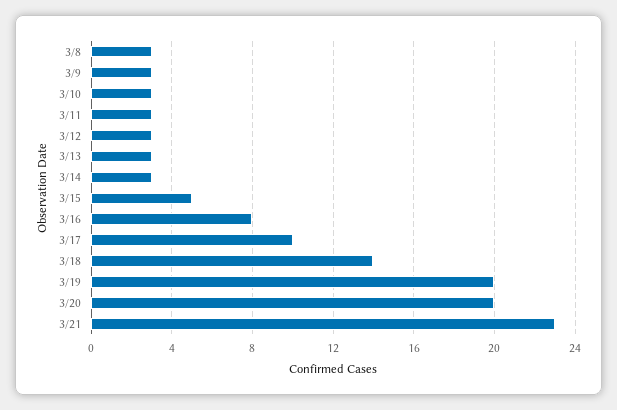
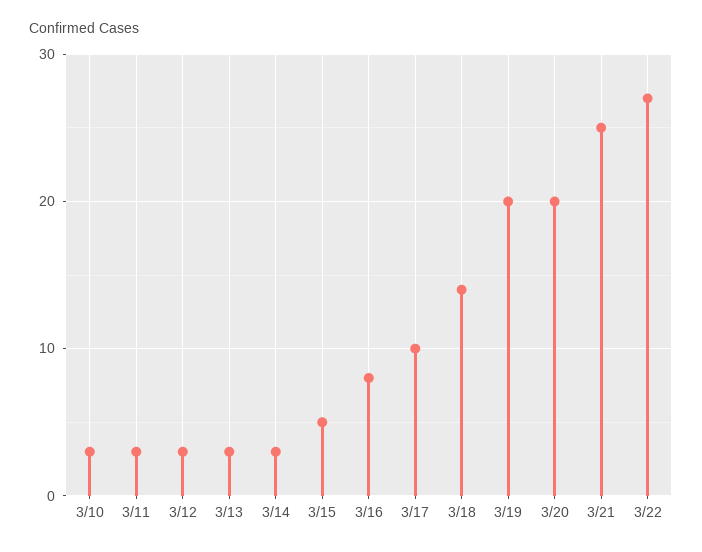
3/8: 3 -> none
3/9: 3 -> none
3/21: 23 -> 25
3/22: none -> 27

